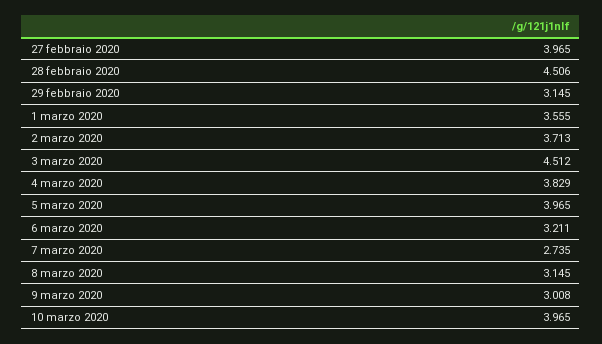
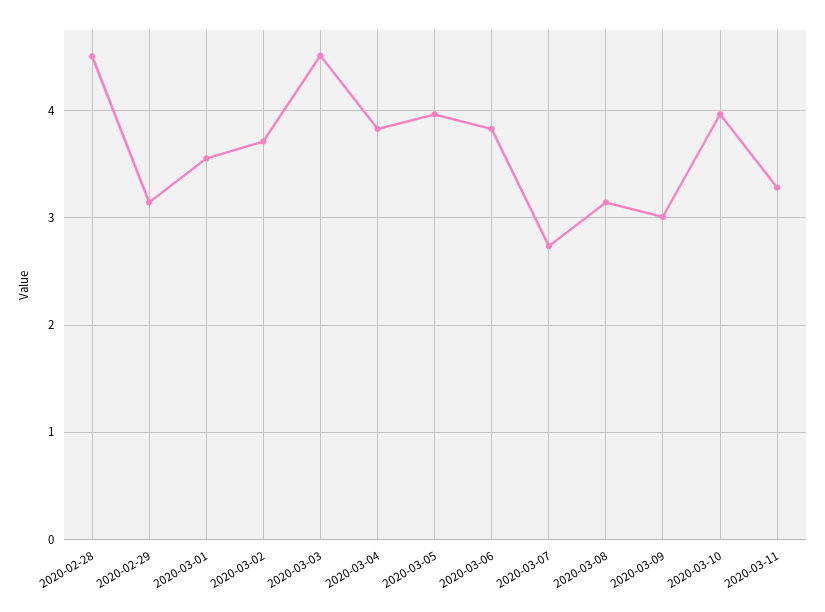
27 febbraio 2020: 3.965 -> none
6 marzo 2020: 3.211 -> 3.8
2020-03-11: none -> 3.3

